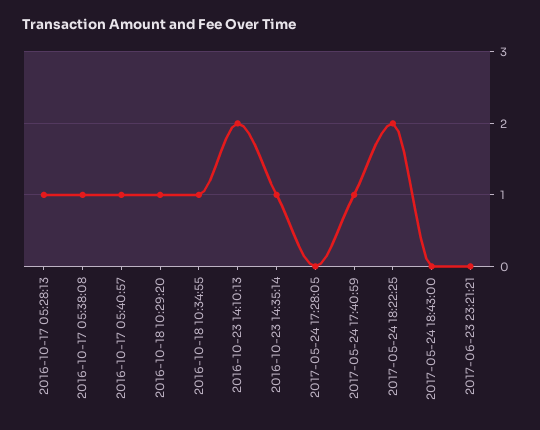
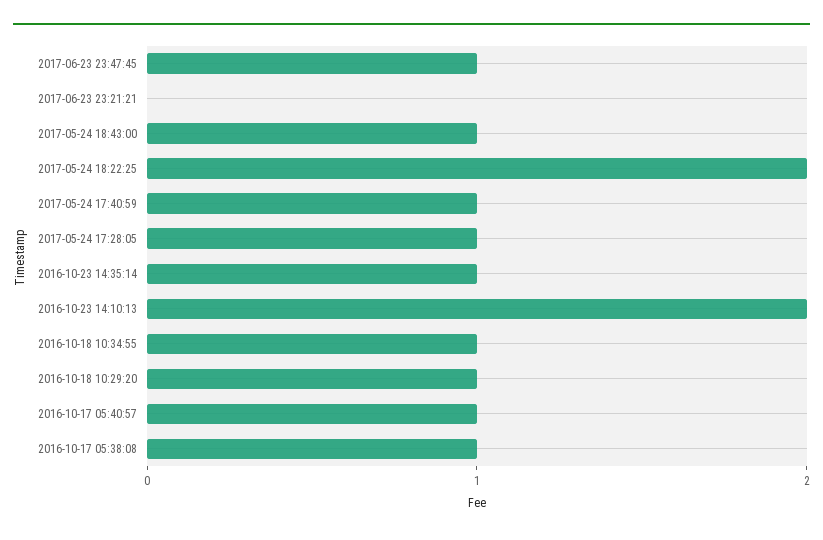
2016-10-17 05:28:13: 1 -> none
2017-05-24 17:28:05: 0 -> 1
2017-05-24 18:43:00: 0 -> 1
2017-06-23 23:47:45: none -> 1

